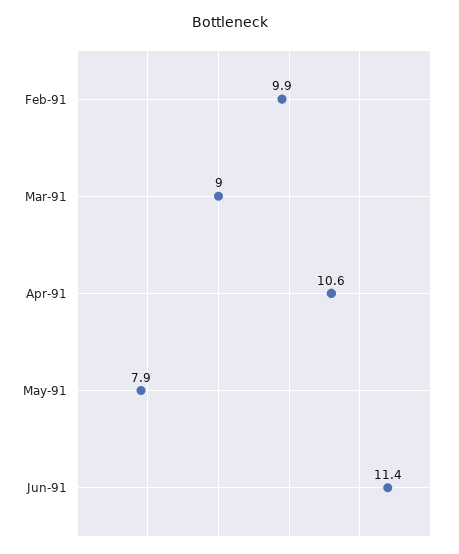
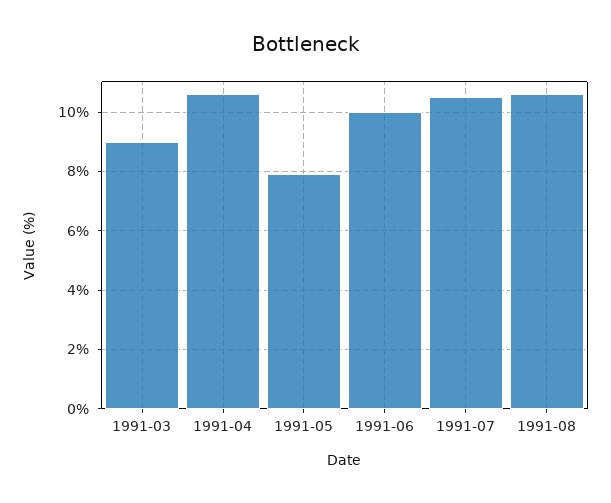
Feb-91: 9.9 -> none
Jun-91: 11.4 -> 10
1991-07: none -> 10.5
1991-08: none -> 10.5

